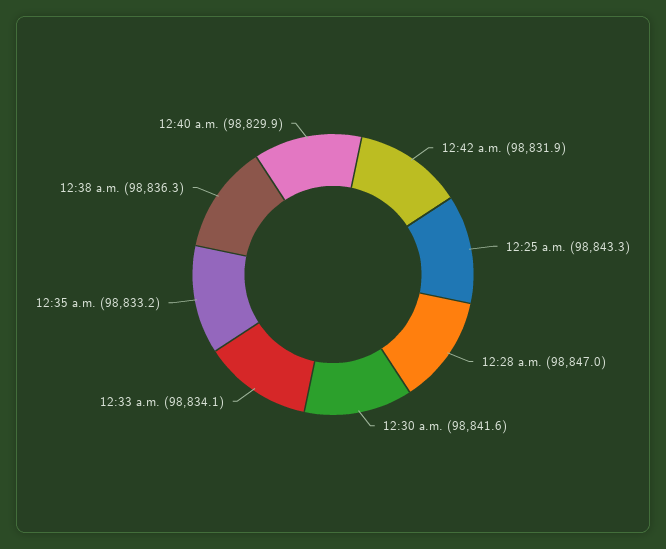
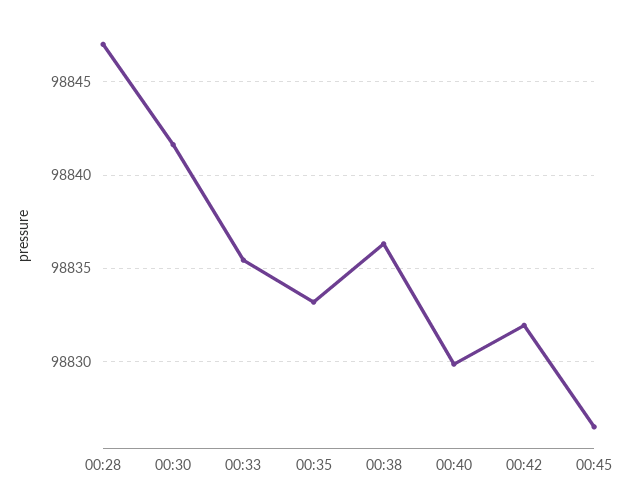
12:25 a.m.: 98843.3 -> none
12:33 a.m.: 98834.1 -> 98835.5
00:45: none -> 98826.5

